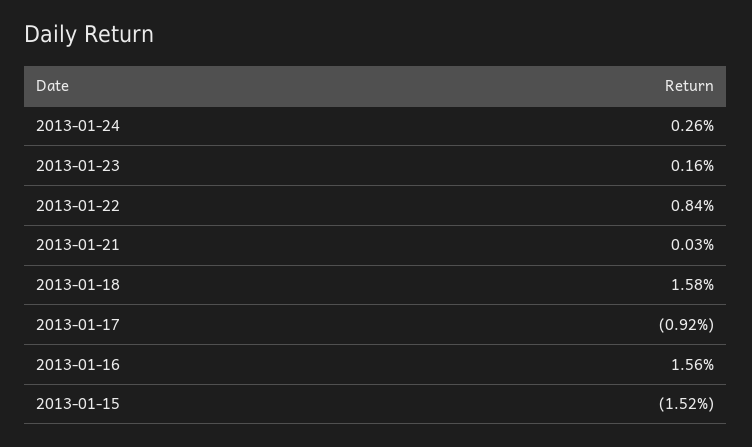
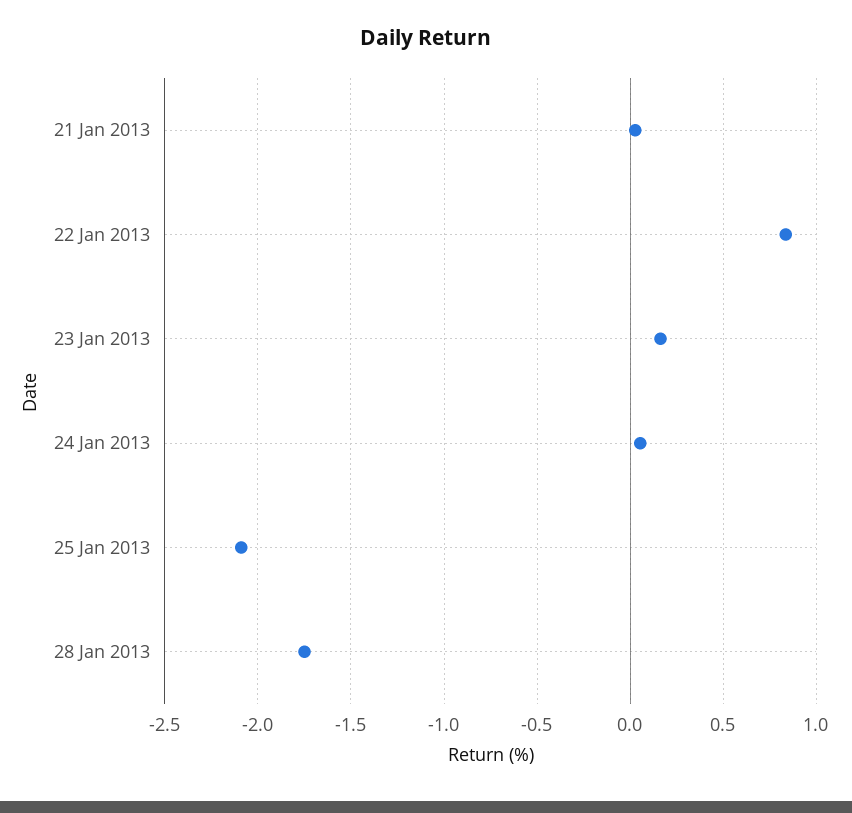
2013-01-24: 0.26 -> 0.05
2013-01-18: 1.58 -> none
2013-01-17: -0.92 -> none
2013-01-16: 1.56 -> none
2013-01-15: -1.52 -> none
25 Jan 2013: none -> -2.1
28 Jan 2013: none -> -1.75

